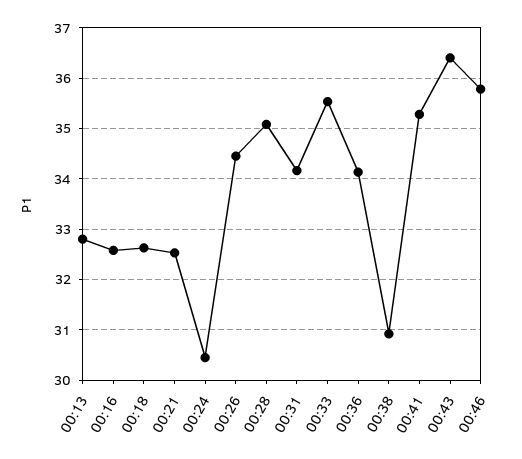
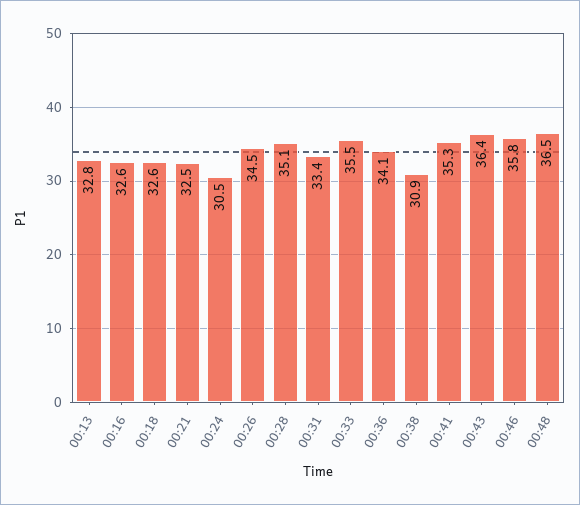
00:31: 34.2 -> 33.4
00:48: none -> 36.5

